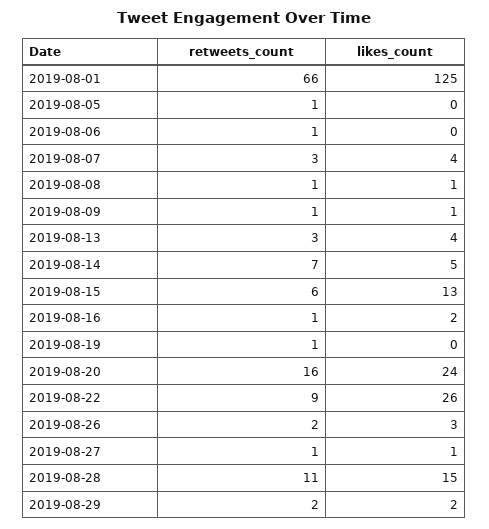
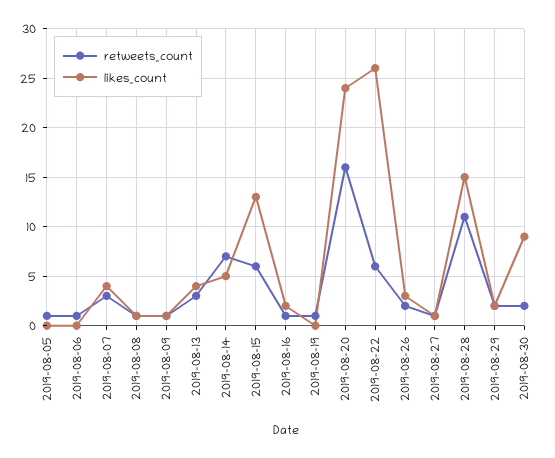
retweets_count, 2019-08-01: 66 -> none
likes_count, 2019-08-01: 125 -> none
retweets_count, 2019-08-22: 9 -> 6
retweets_count, 2019-08-30: none -> 2
likes_count, 2019-08-30: none -> 9

